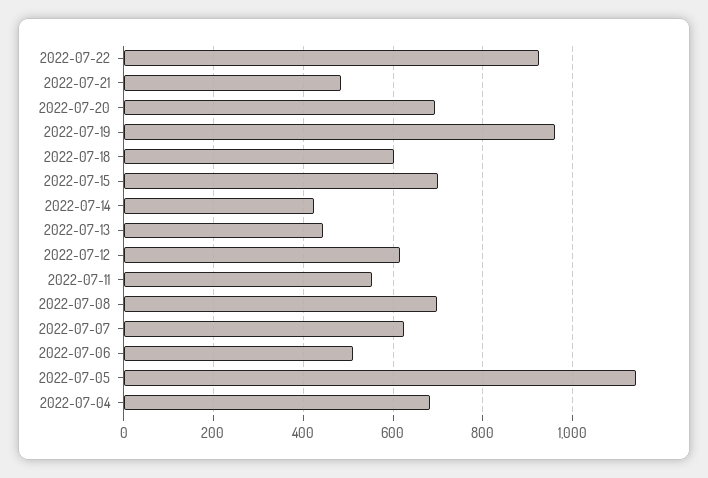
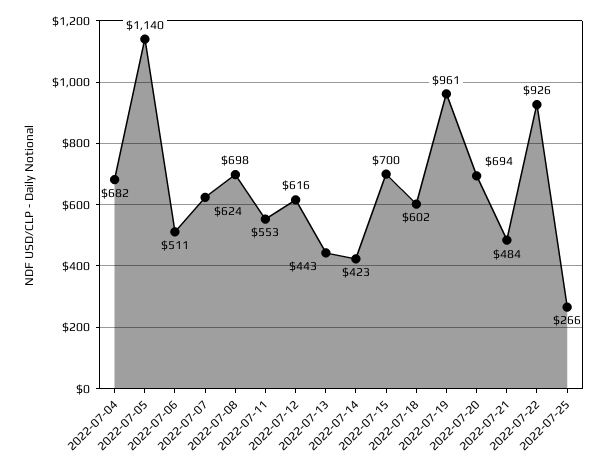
2022-07-25: none -> 266

